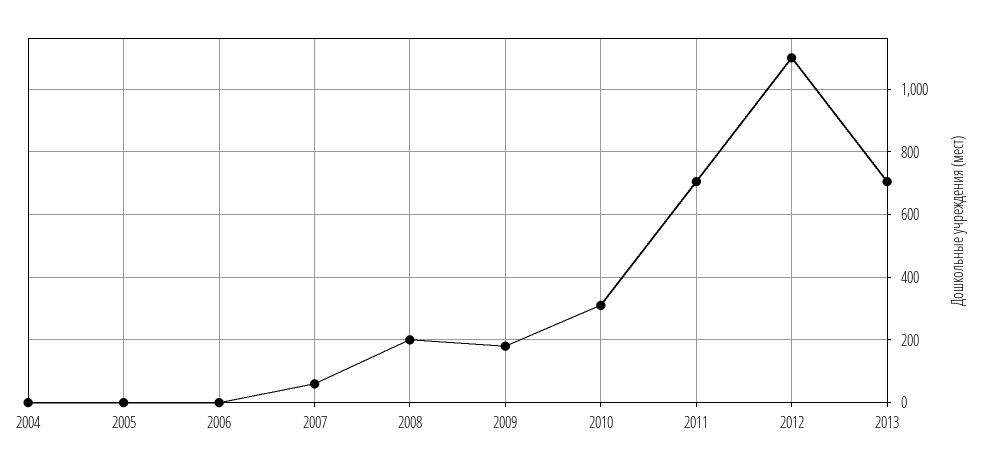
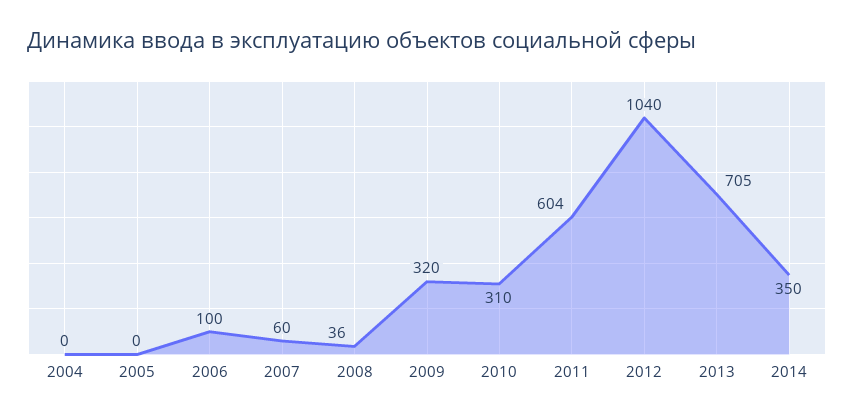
2006: 0 -> 100
2008: 200 -> 36
2009: 180 -> 320
2011: 700 -> 604
2012: 1100 -> 1040
2014: none -> 350

